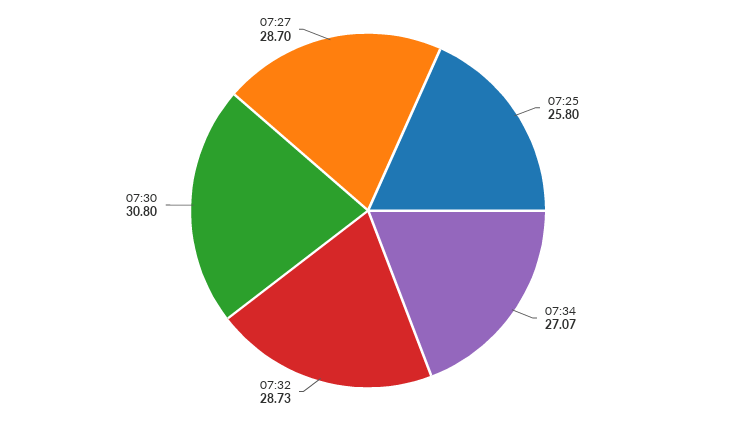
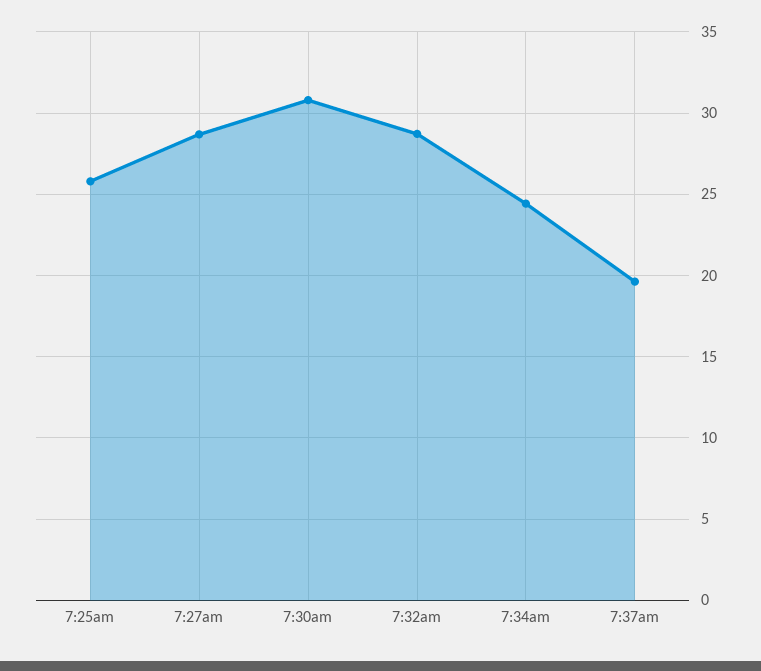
07:34: 27.07 -> 24.5
7:37am: none -> 19.5

